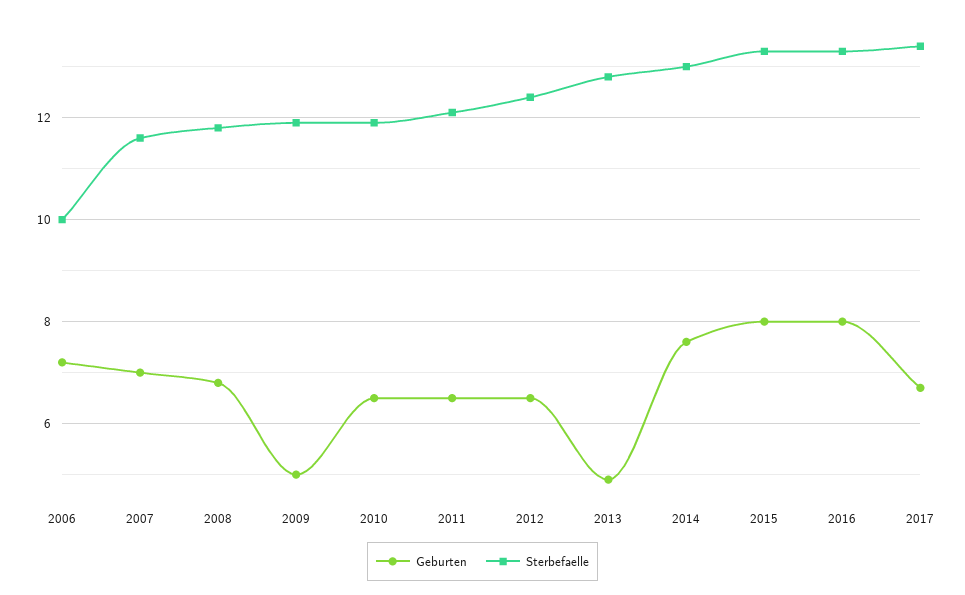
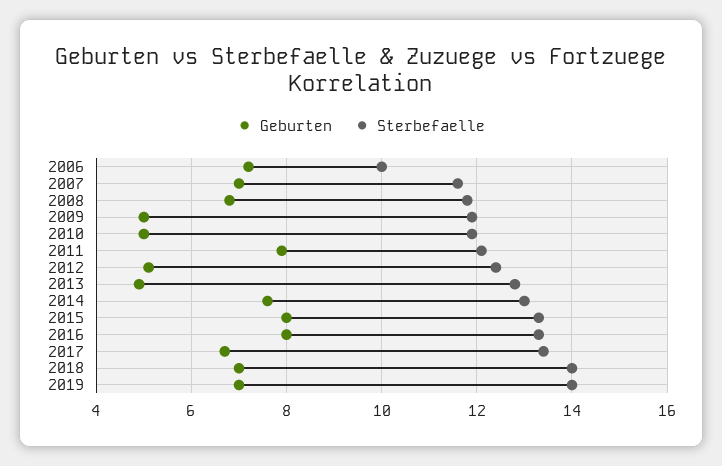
Geburten, 2010: 6.5 -> 5
Geburten, 2011: 6.5 -> 8
Geburten, 2012: 6.5 -> 5
Geburten, 2018: none -> 7
Sterbefaelle, 2018: none -> 14
Geburten, 2019: none -> 7
Sterbefaelle, 2019: none -> 14

